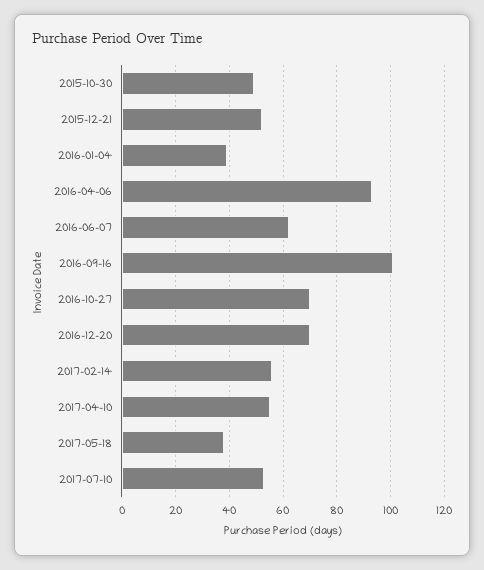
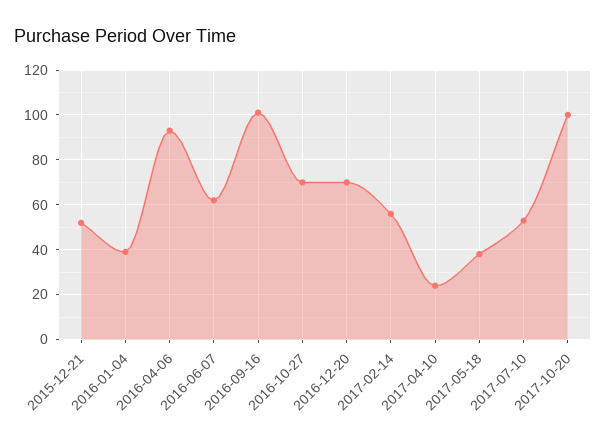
2015-10-30: 50 -> none
2017-04-10: 55 -> 25
2017-10-20: none -> 100

